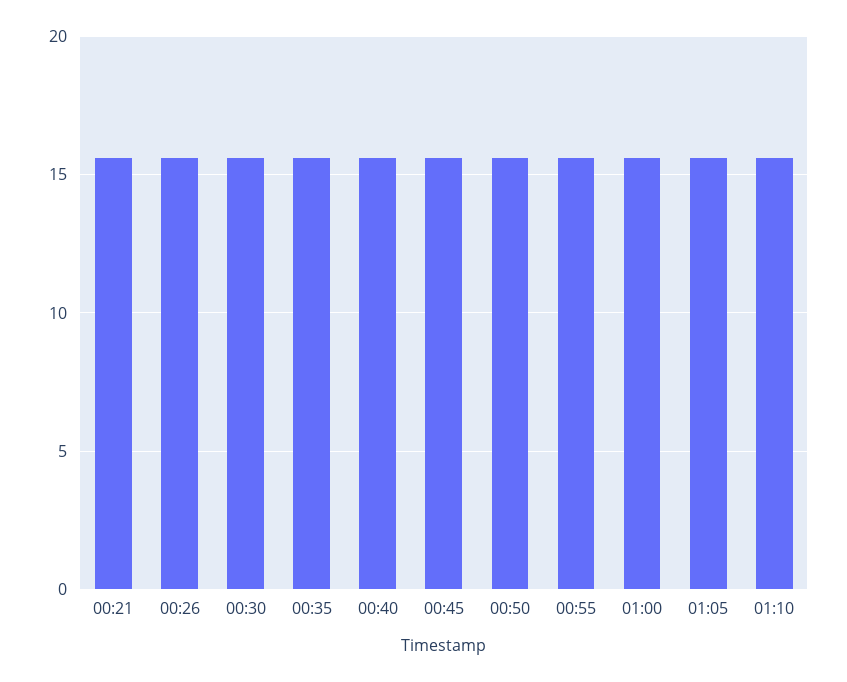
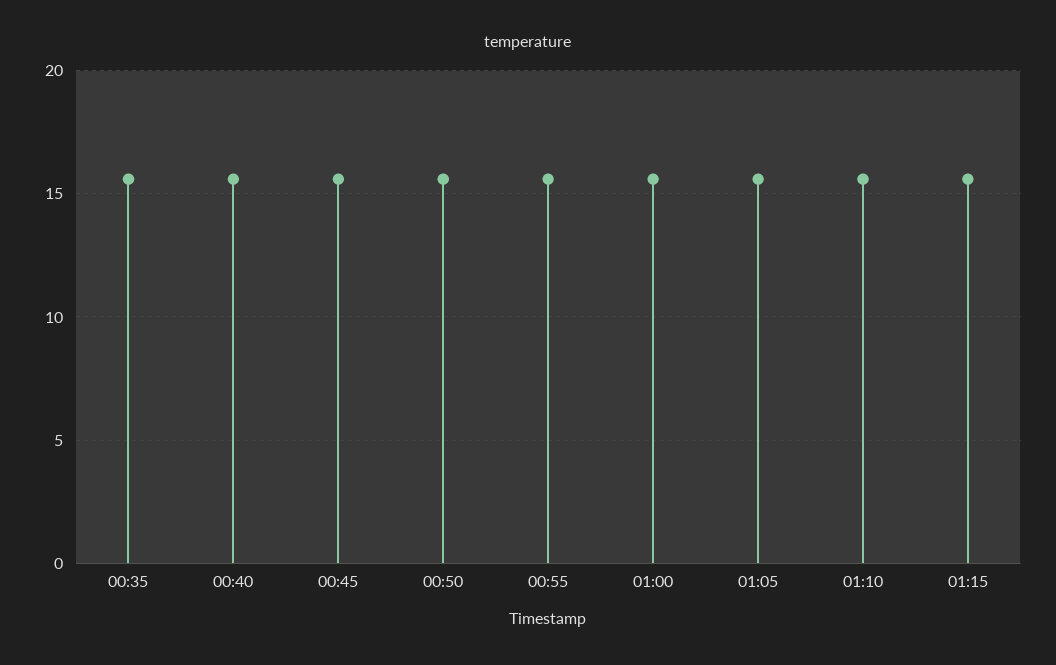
00:21: 15.5 -> none
00:26: 15.5 -> none
00:30: 15.5 -> none
01:15: none -> 15.5

